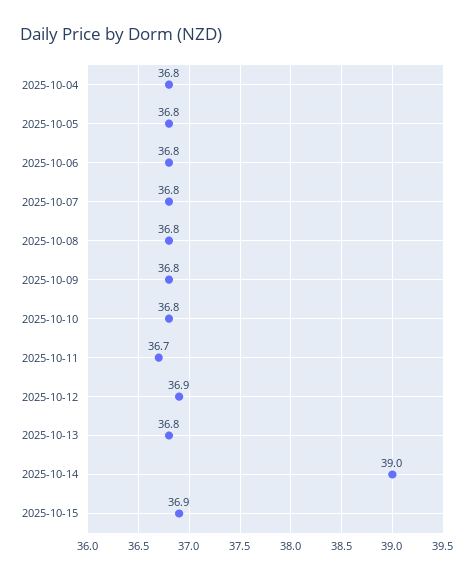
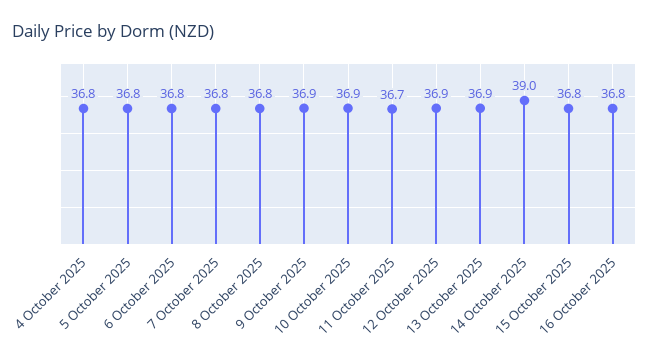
2025-10-09: 36.8 -> 36.9
2025-10-10: 36.8 -> 36.9
2025-10-13: 36.8 -> 36.9
2025-10-15: 36.9 -> 36.8
16 October 2025: none -> 36.8

